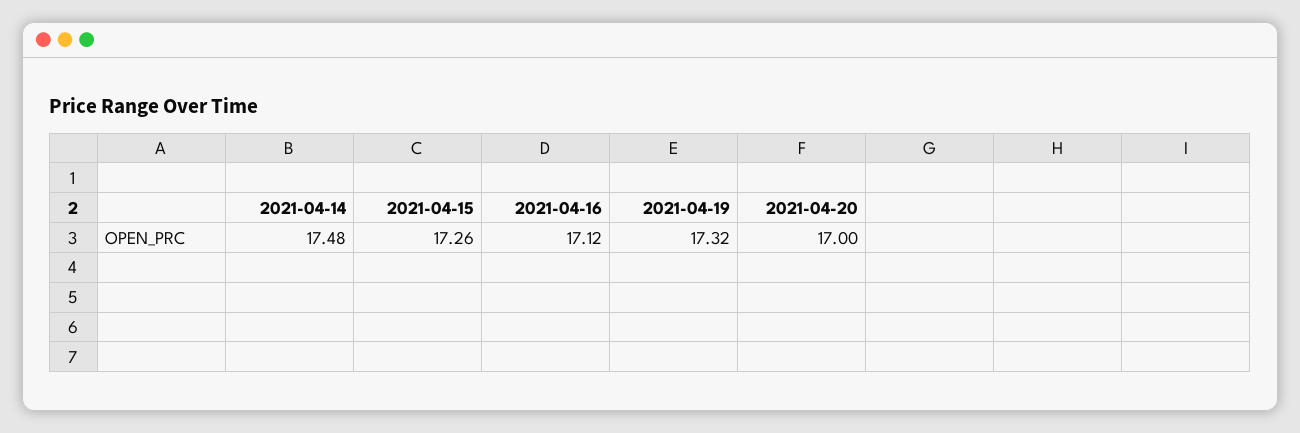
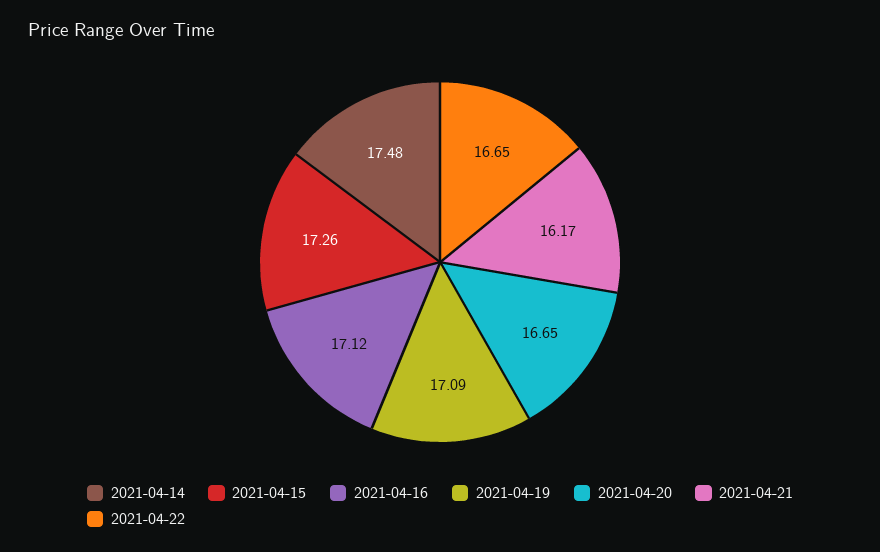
2021-04-19: 17.32 -> 17.09
2021-04-20: 17 -> 16.65
2021-04-21: none -> 16.17
2021-04-22: none -> 16.65

